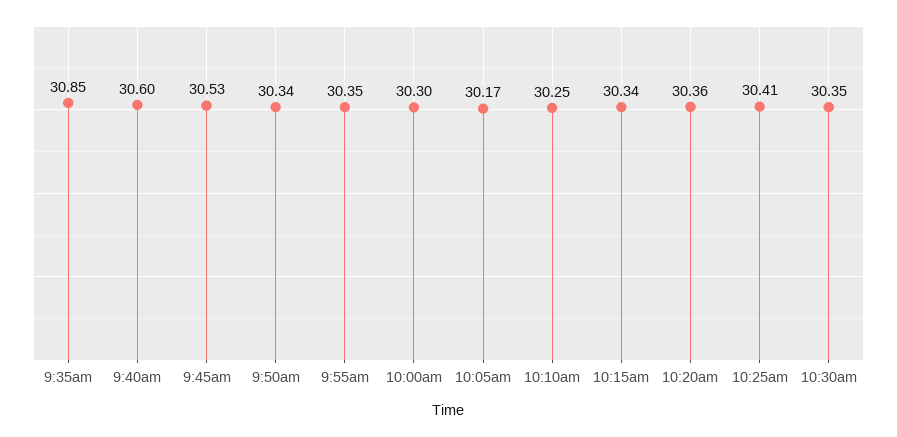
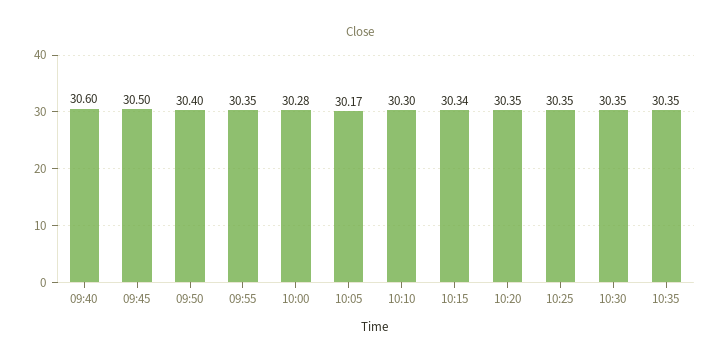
9:35am: 30.85 -> none
9:45am: 30.53 -> 30.5
9:50am: 30.34 -> 30.4
10:00am: 30.3 -> 30.28
10:10am: 30.25 -> 30.3
10:20am: 30.36 -> 30.35
10:25am: 30.41 -> 30.35
10:35: none -> 30.35

